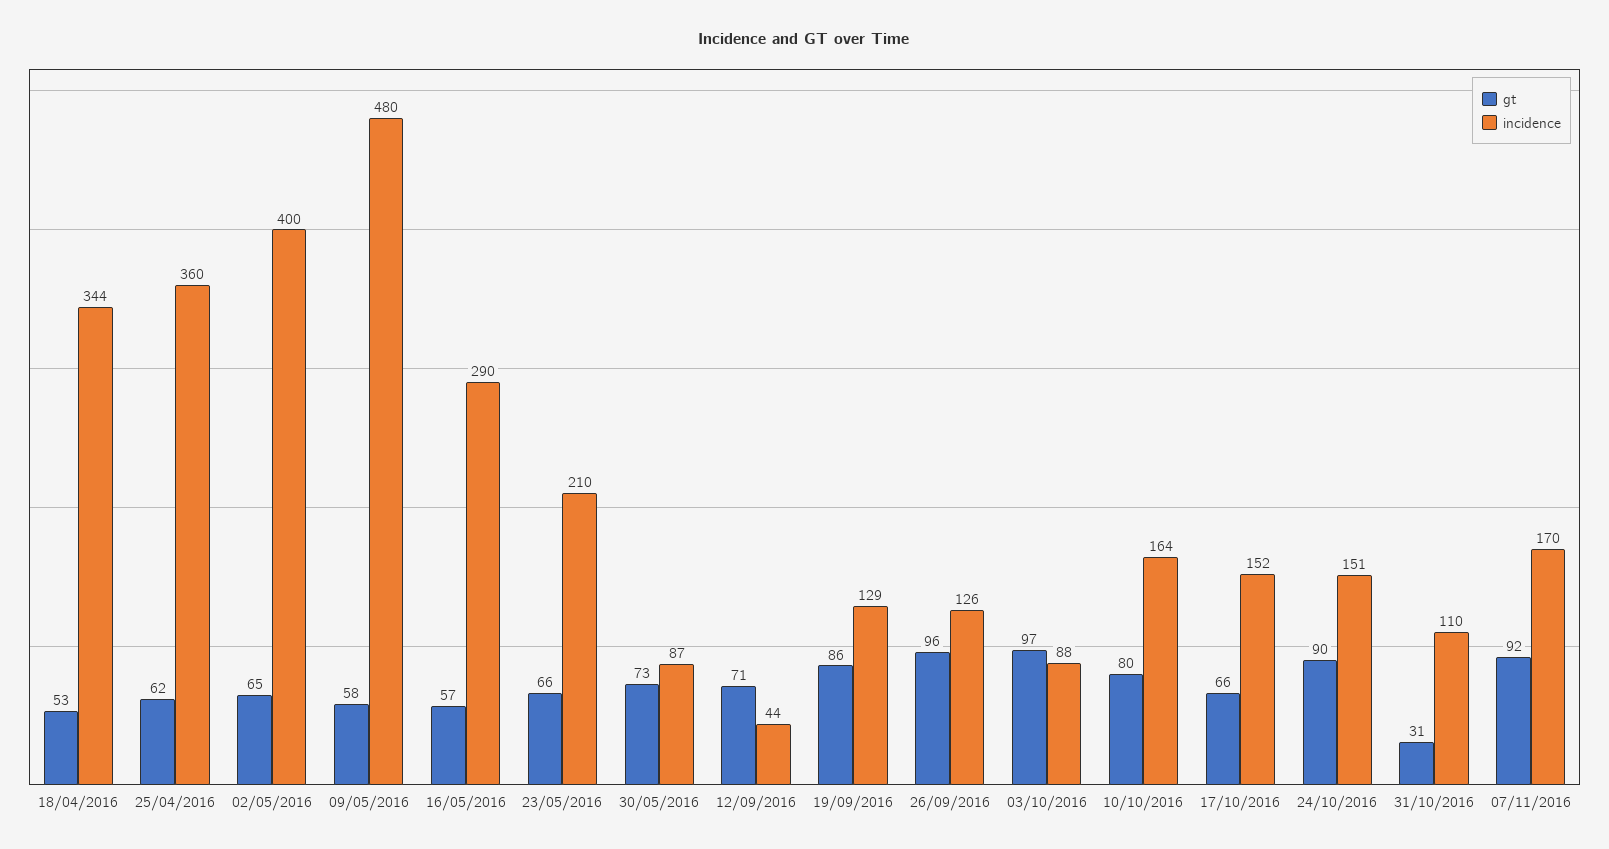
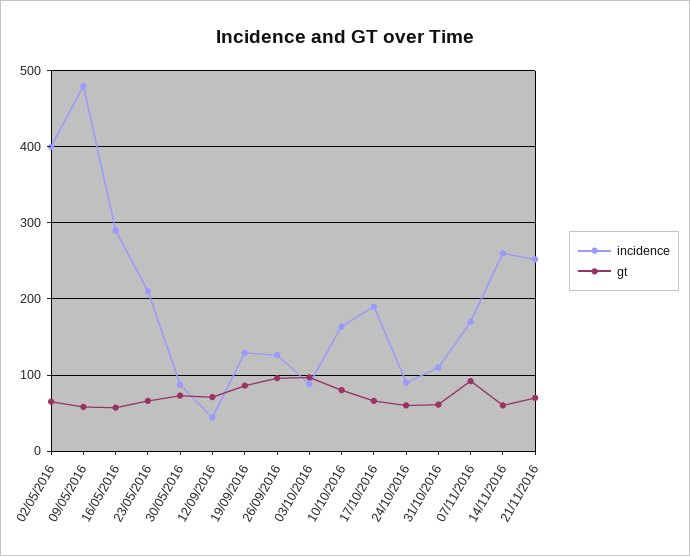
gt, 18/04/2016: 53 -> none
incidence, 18/04/2016: 344 -> none
gt, 25/04/2016: 62 -> none
incidence, 25/04/2016: 360 -> none
incidence, 17/10/2016: 152 -> 190
gt, 24/10/2016: 90 -> 60
incidence, 24/10/2016: 151 -> 90
gt, 31/10/2016: 31 -> 60
incidence, 14/11/2016: none -> 260
gt, 14/11/2016: none -> 60
incidence, 21/11/2016: none -> 250
gt, 21/11/2016: none -> 70

